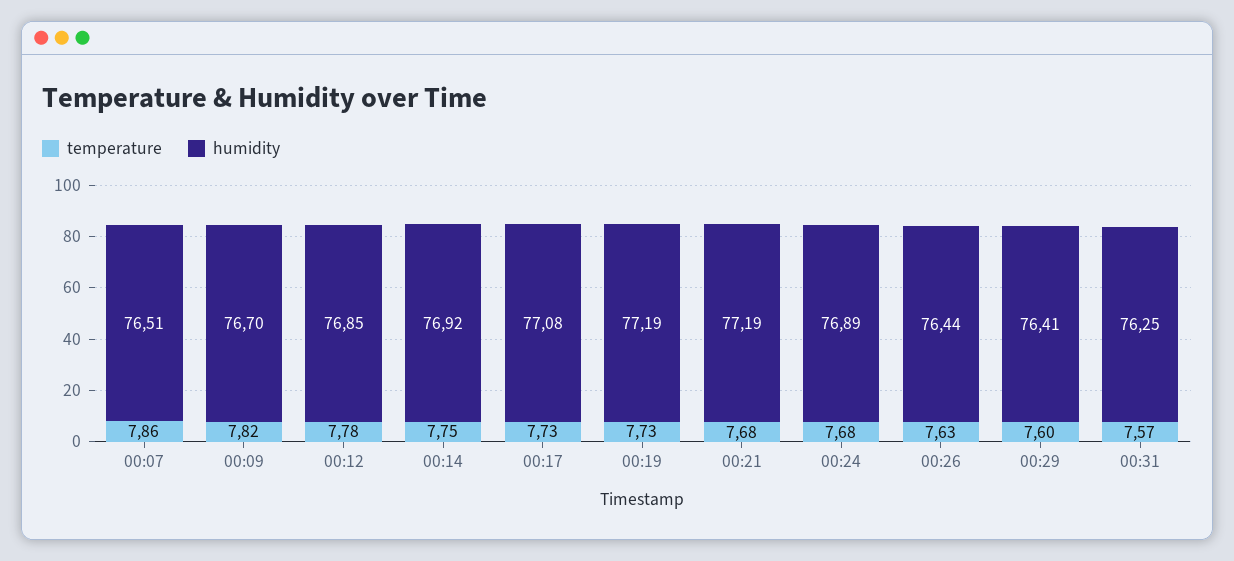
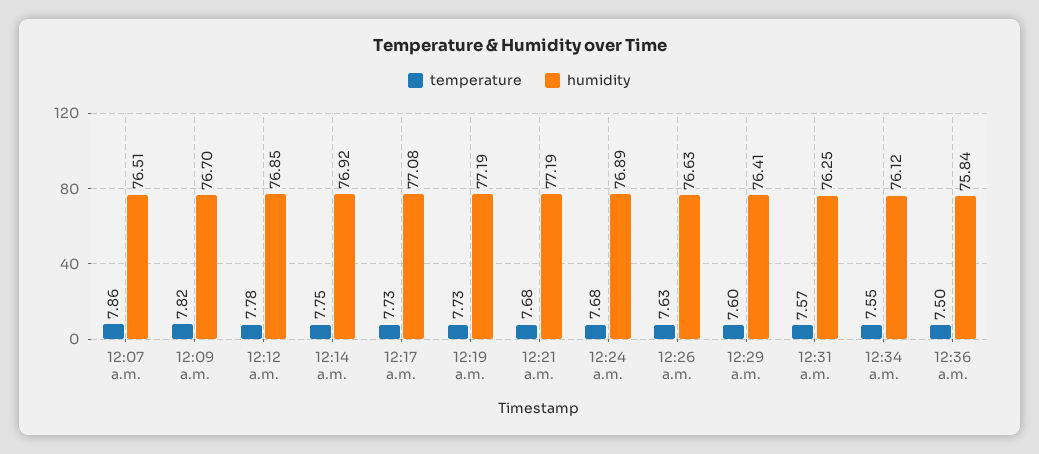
humidity, 00:26: 76.44 -> 76.63
temperature, 12:34 a.m.: none -> 7.55
humidity, 12:34 a.m.: none -> 76.12
temperature, 12:36 a.m.: none -> 7.5
humidity, 12:36 a.m.: none -> 75.84

